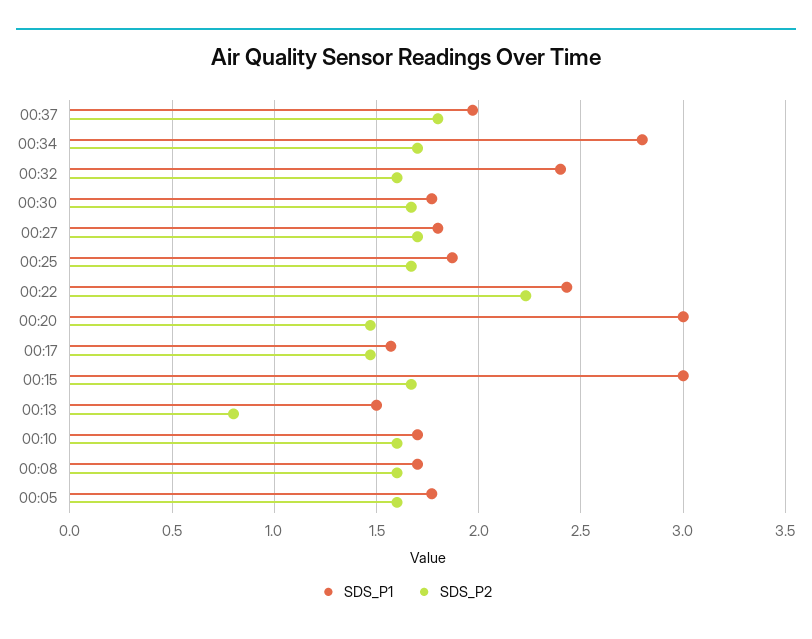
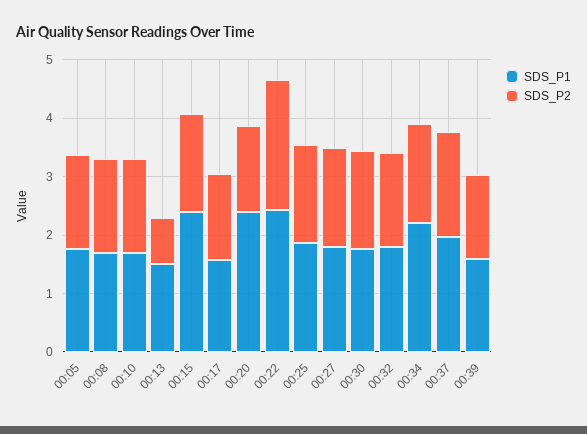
SDS_P1, 00:34: 2.8 -> 2.2
SDS_P1, 00:32: 2.4 -> 1.8
SDS_P1, 00:20: 3 -> 2.4
SDS_P1, 00:15: 3 -> 2.4
SDS_P1, 00:39: none -> 1.6
SDS_P2, 00:39: none -> 1.4

